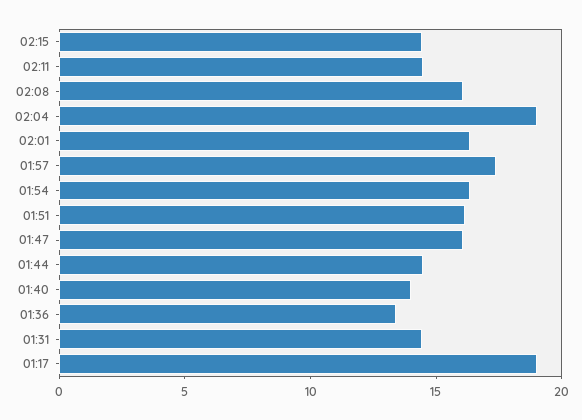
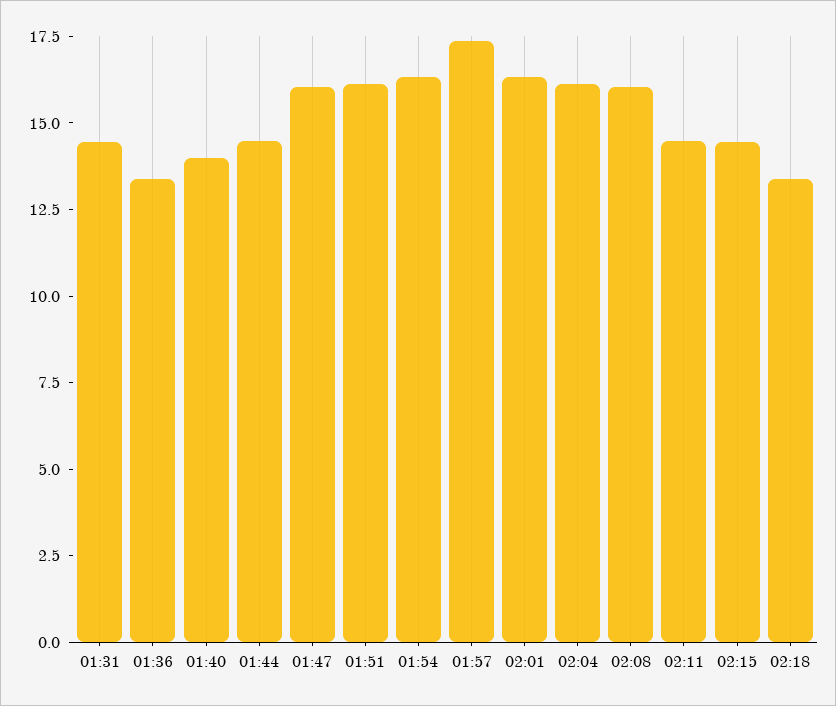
02:04: 19 -> 16
01:17: 19 -> none
02:18: none -> 13.5

